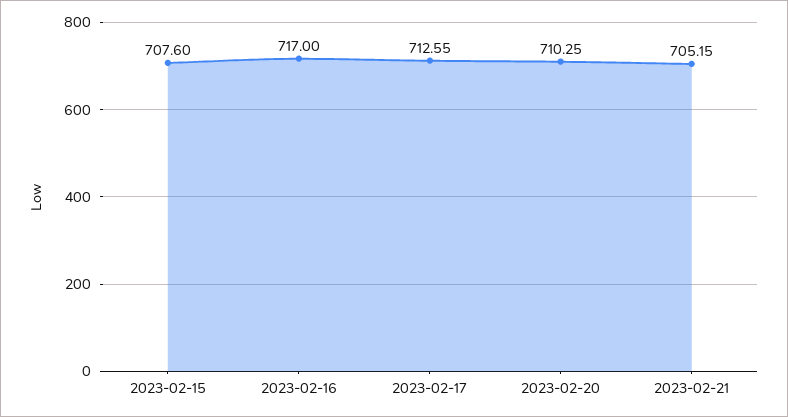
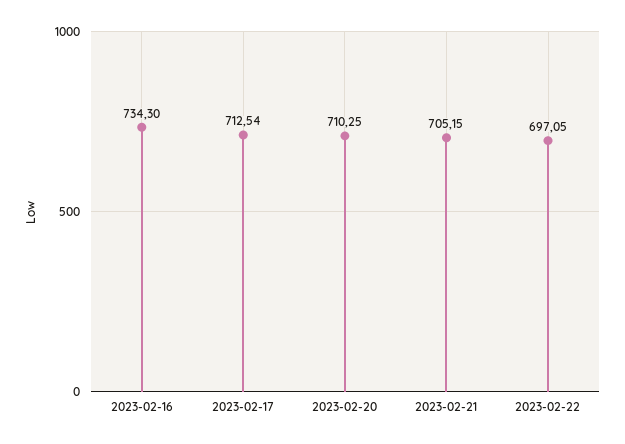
2023-02-15: 707.6 -> none
2023-02-16: 717 -> 734.3
2023-02-17: 712.55 -> 712.54
2023-02-22: none -> 697.05

